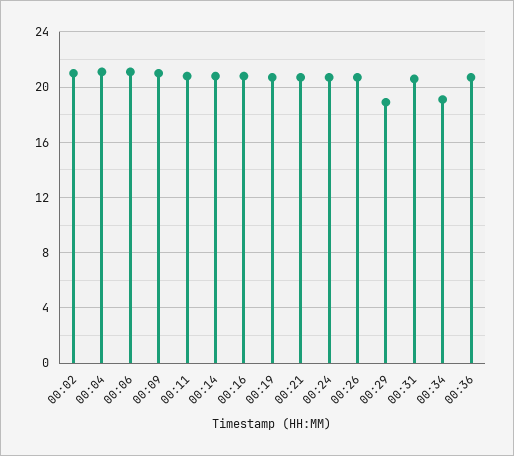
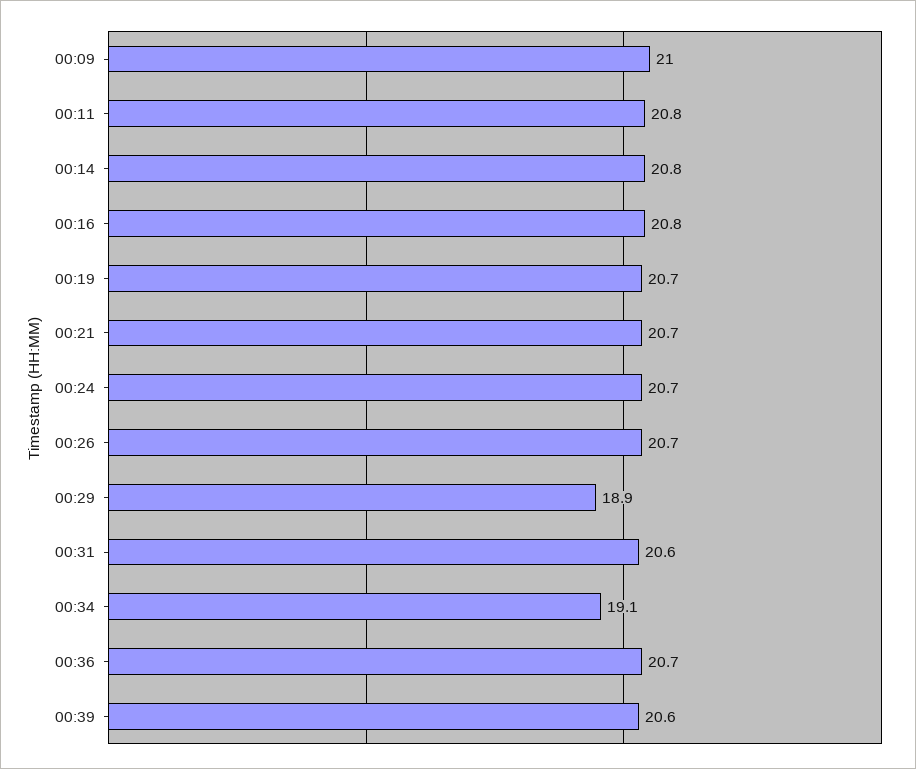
00:02: 21 -> none
00:04: 21 -> none
00:06: 21 -> none
00:39: none -> 20.6

